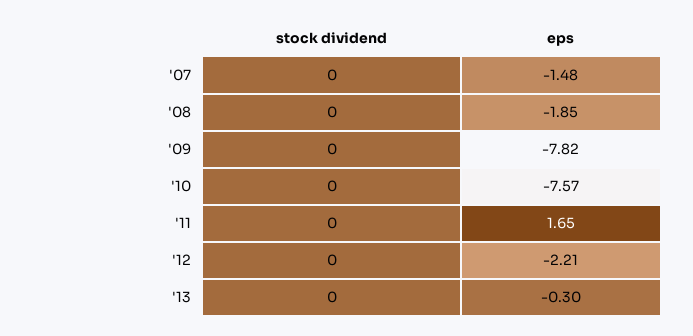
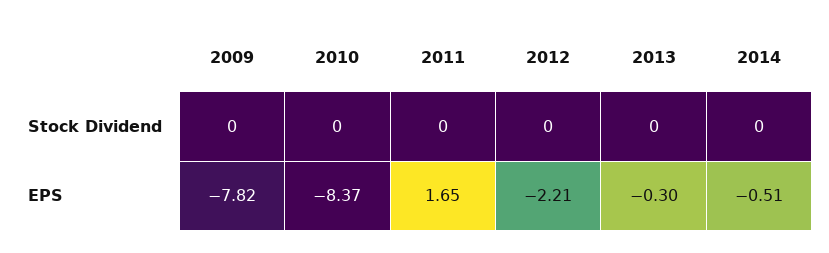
stock dividend, '07: 0 -> none
eps, '07: -1.48 -> none
stock dividend, '08: 0 -> none
eps, '08: -1.85 -> none
eps, '10: -7.57 -> -8.37
stock dividend, 2014: none -> 0
eps, 2014: none -> -0.51

